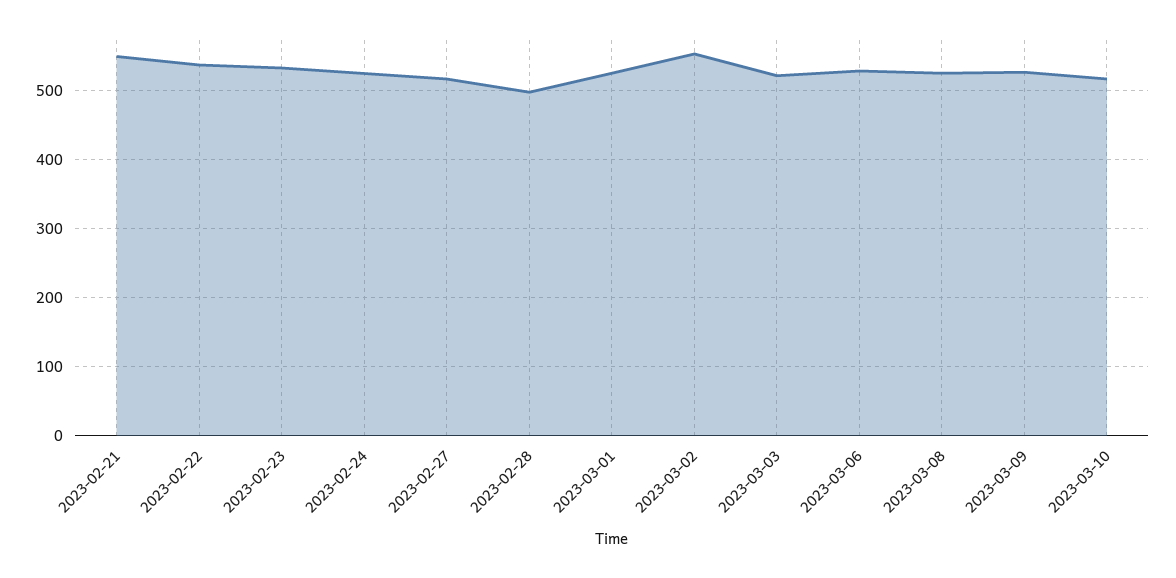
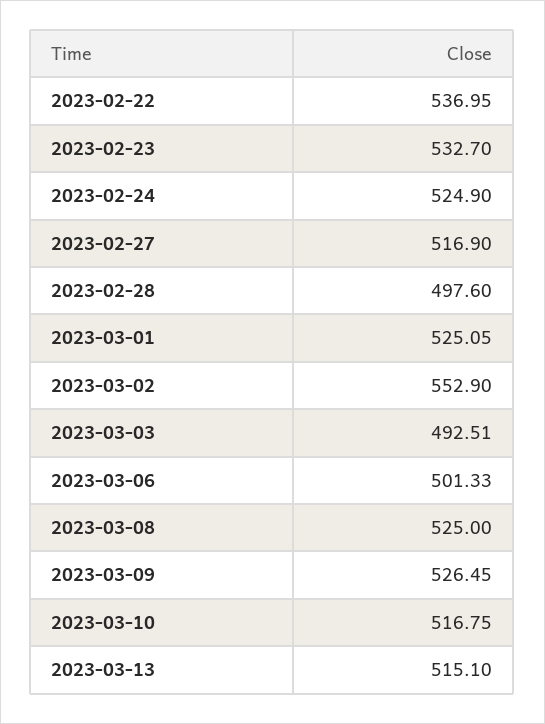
2023-02-21: 550 -> none
2023-03-03: 520 -> 492.51
2023-03-06: 530 -> 501.33
2023-03-13: none -> 515.1

